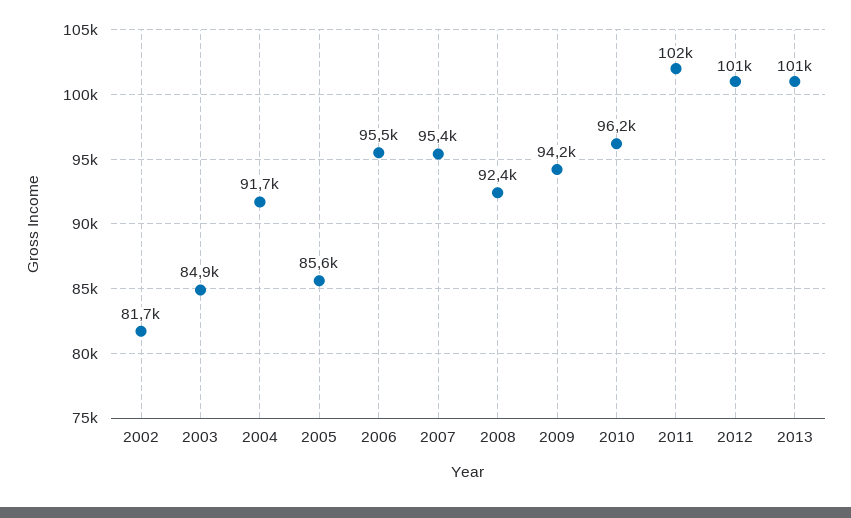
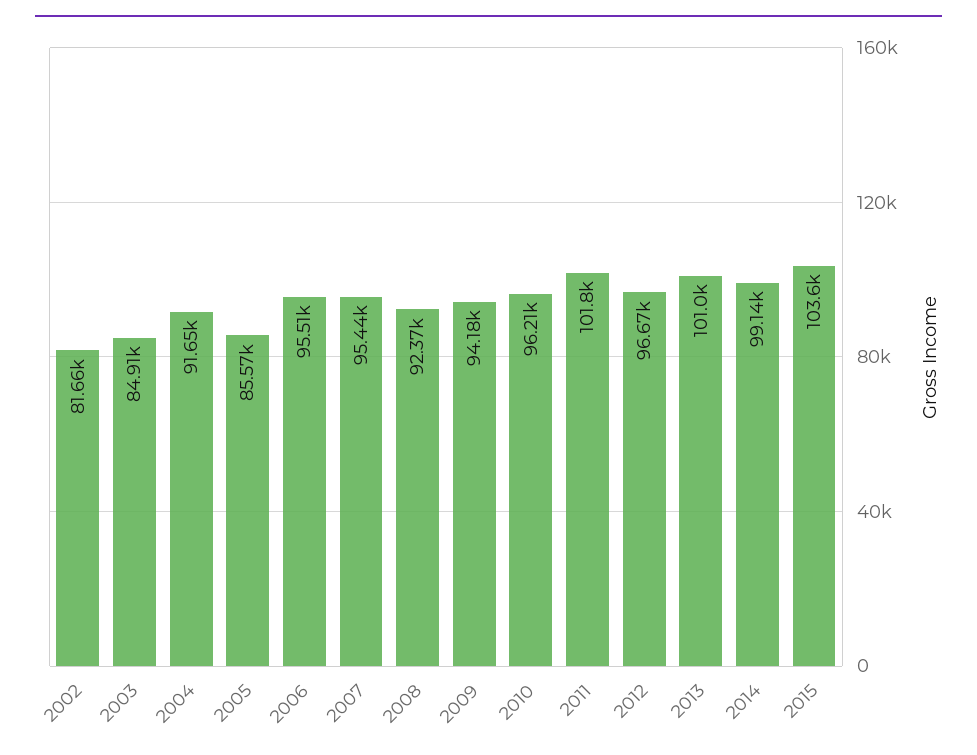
2012: 101000 -> 96670
2014: none -> 99140
2015: none -> 103600

